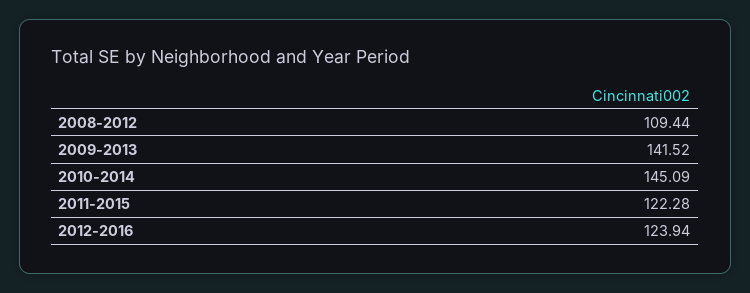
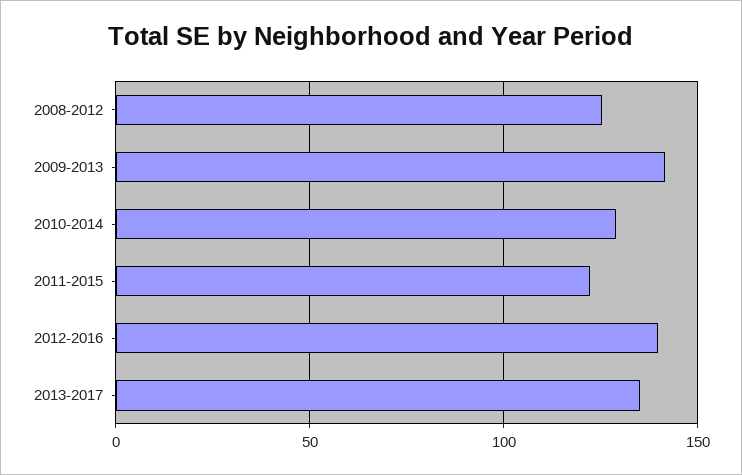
2008-2012: 109.44 -> 125
2010-2014: 145.09 -> 130
2012-2016: 123.94 -> 140
2013-2017: none -> 135

